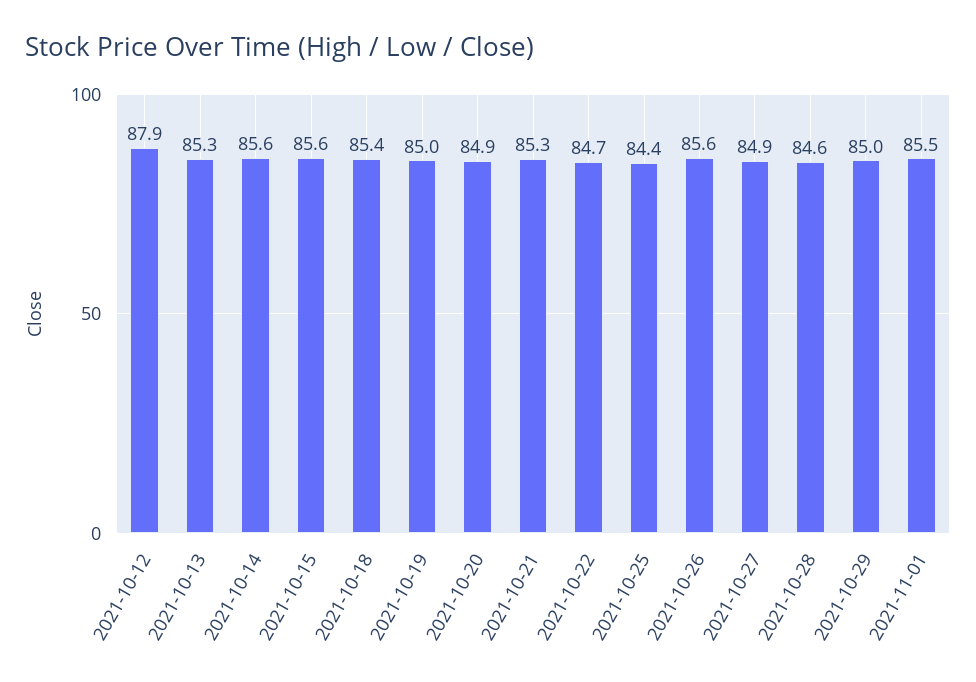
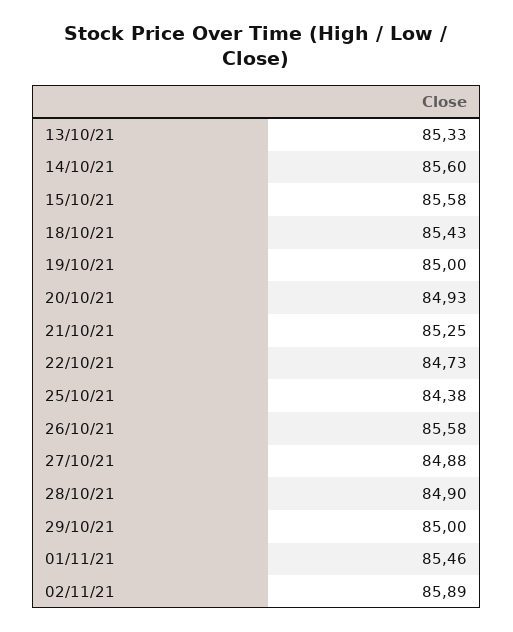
2021-10-12: 87.9 -> none
2021-10-28: 84.6 -> 84.9
02/11/21: none -> 85.89

